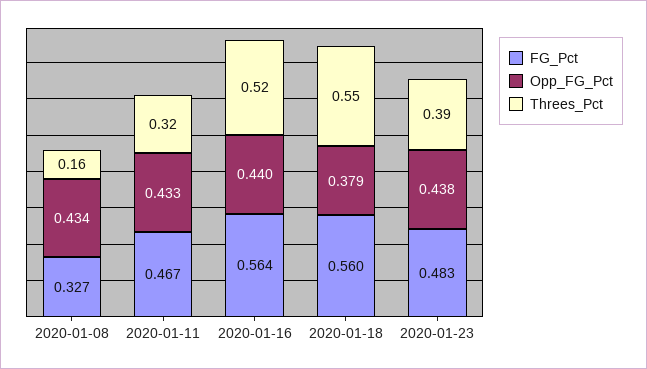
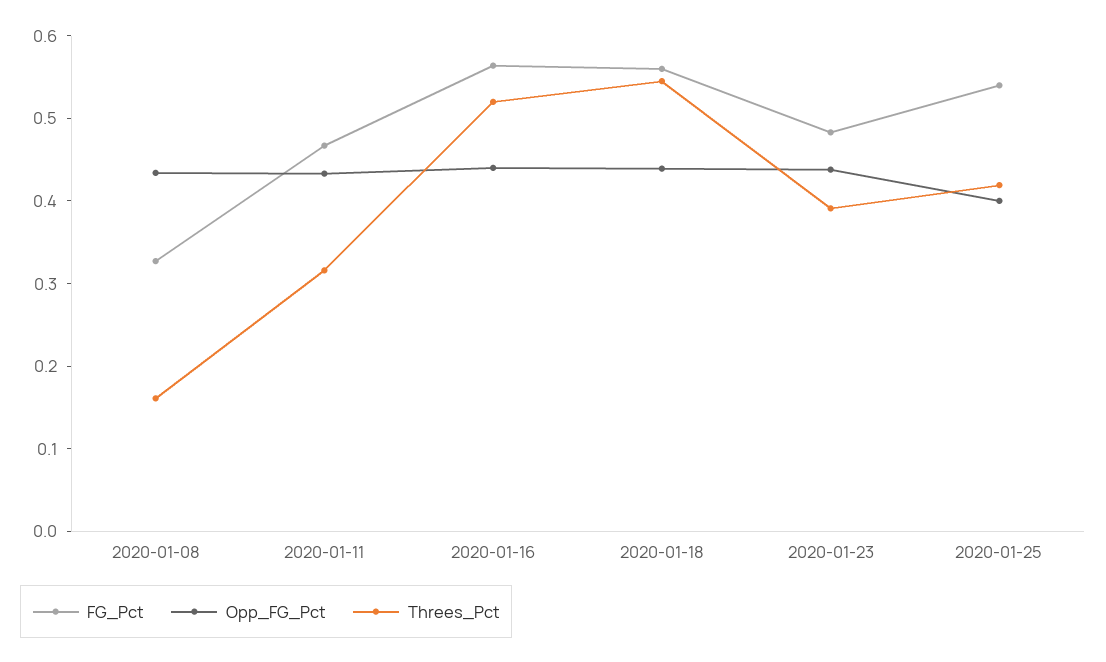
Opp_FG_Pct, 2020-01-18: 0.379 -> 0.44
FG_Pct, 2020-01-25: none -> 0.54
Opp_FG_Pct, 2020-01-25: none -> 0.4
Threes_Pct, 2020-01-25: none -> 0.42

